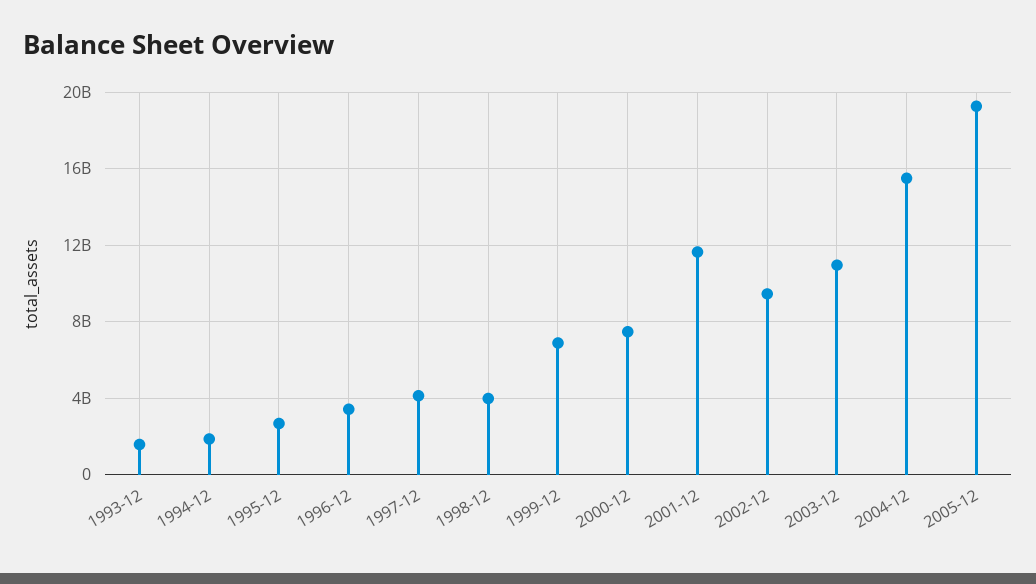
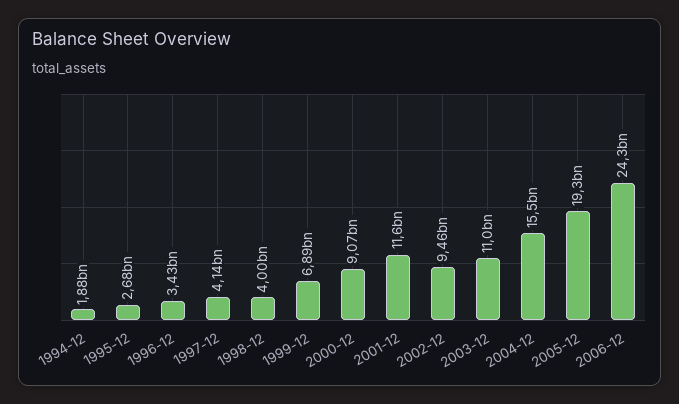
1993-12: 1500000000 -> none
2000-12: 7500000000 -> 9070000000
2006-12: none -> 24300000000

